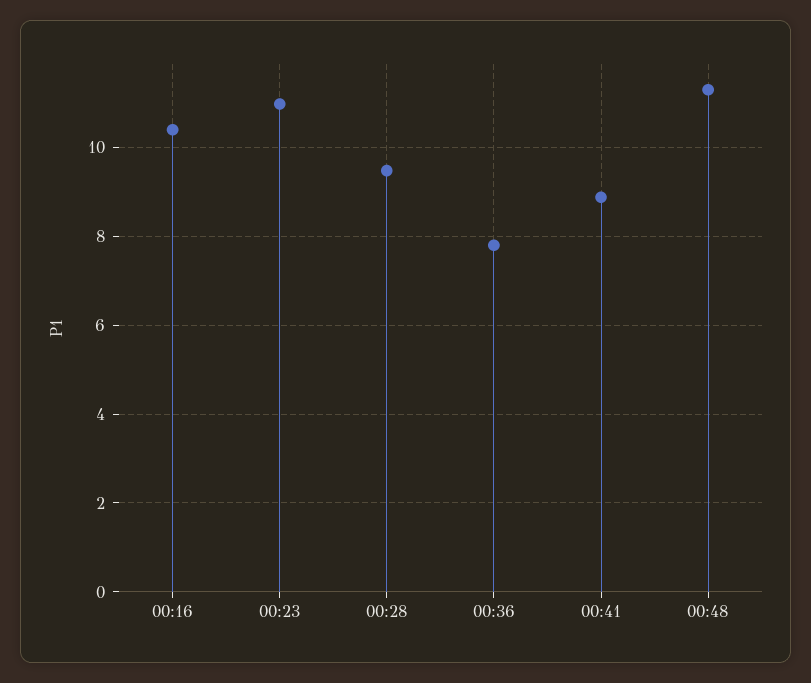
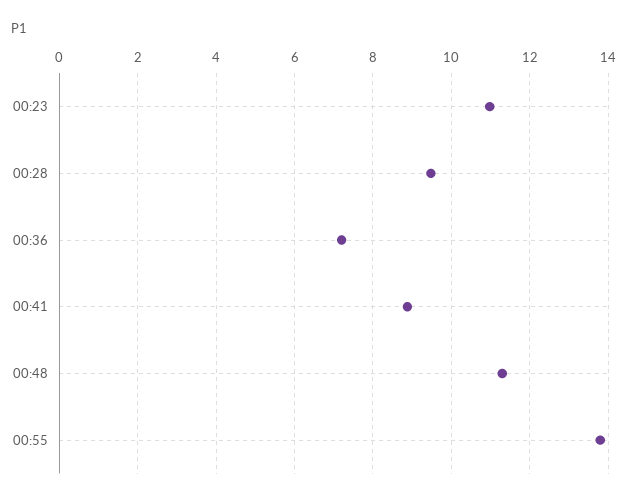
00:16: 10.4 -> none
00:36: 7.8 -> 7.2
00:55: none -> 13.8

